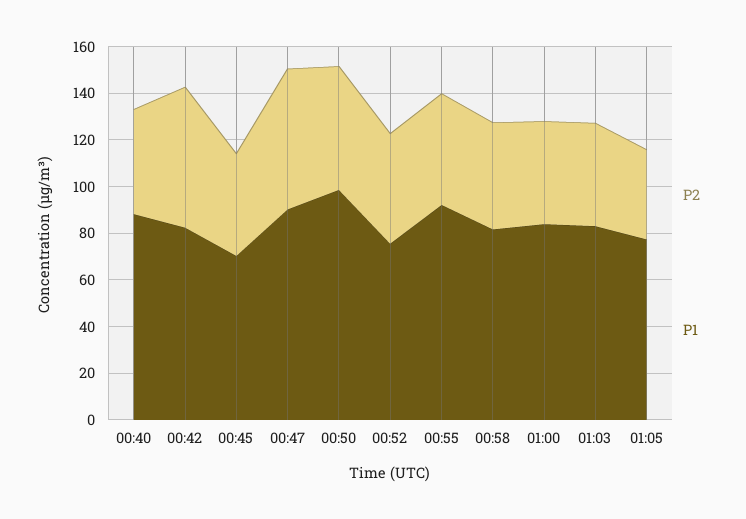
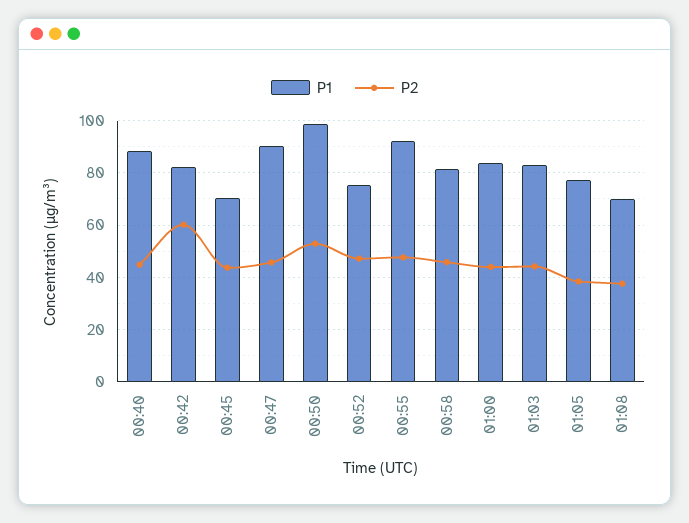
P2, 00:47: 60 -> 45
P1, 01:08: none -> 70
P2, 01:08: none -> 37.5

